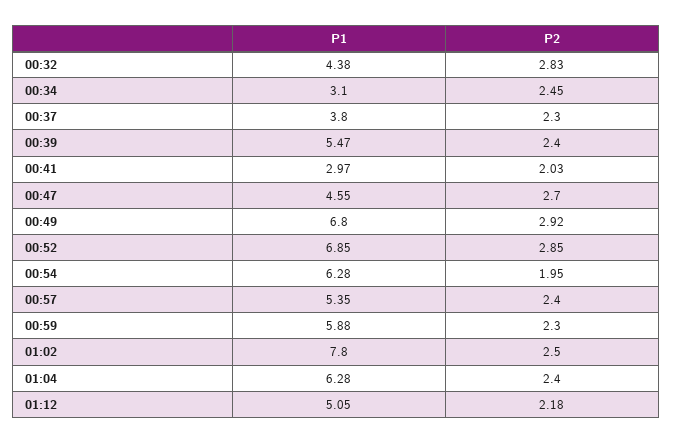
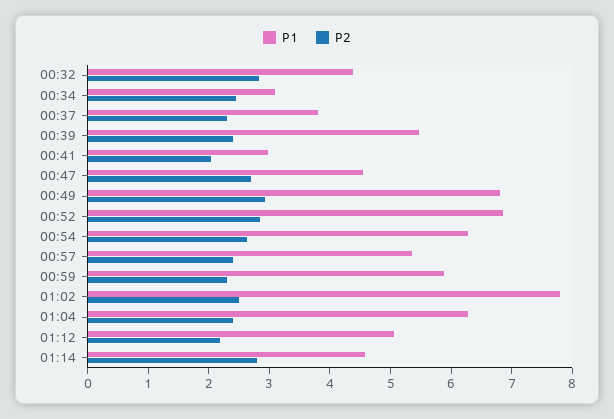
P2, 00:54: 1.95 -> 2.6
P1, 01:14: none -> 4.6
P2, 01:14: none -> 2.8

